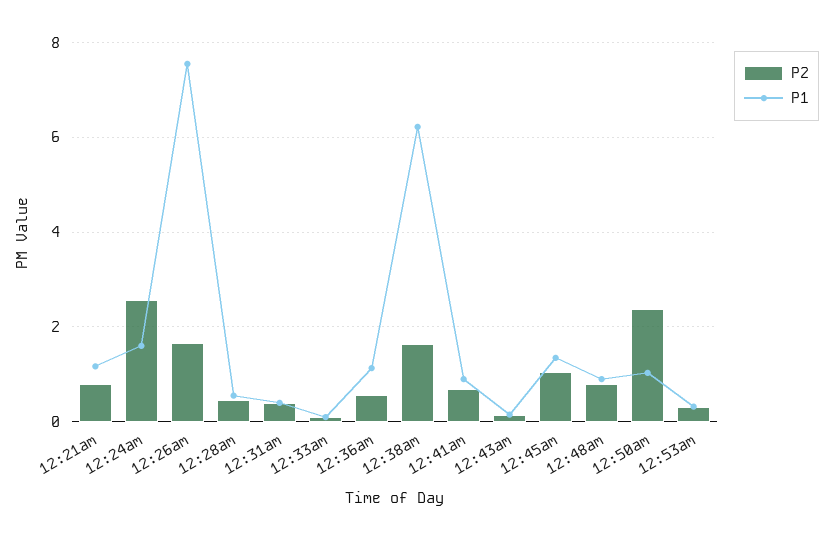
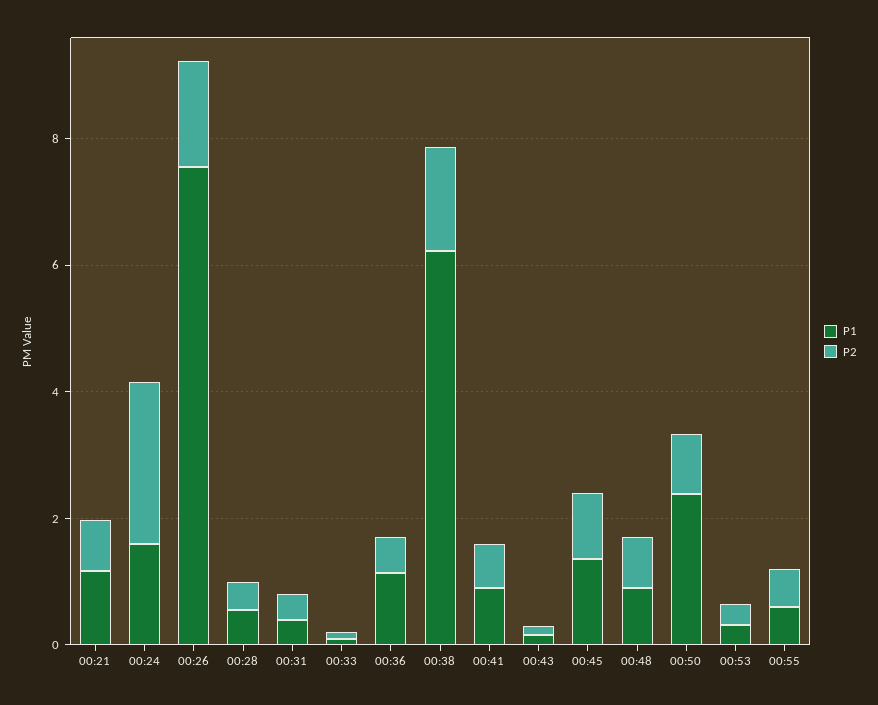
P2, 12:50am: 2.4 -> 1
P1, 12:50am: 1 -> 2.5
P1, 00:55: none -> 0.5
P2, 00:55: none -> 0.5

